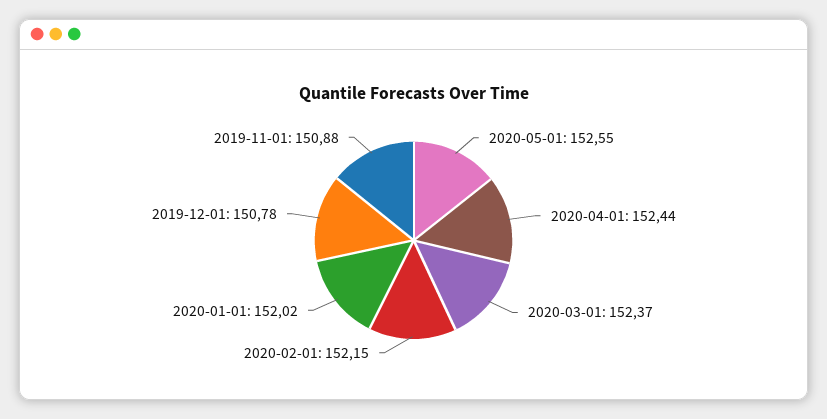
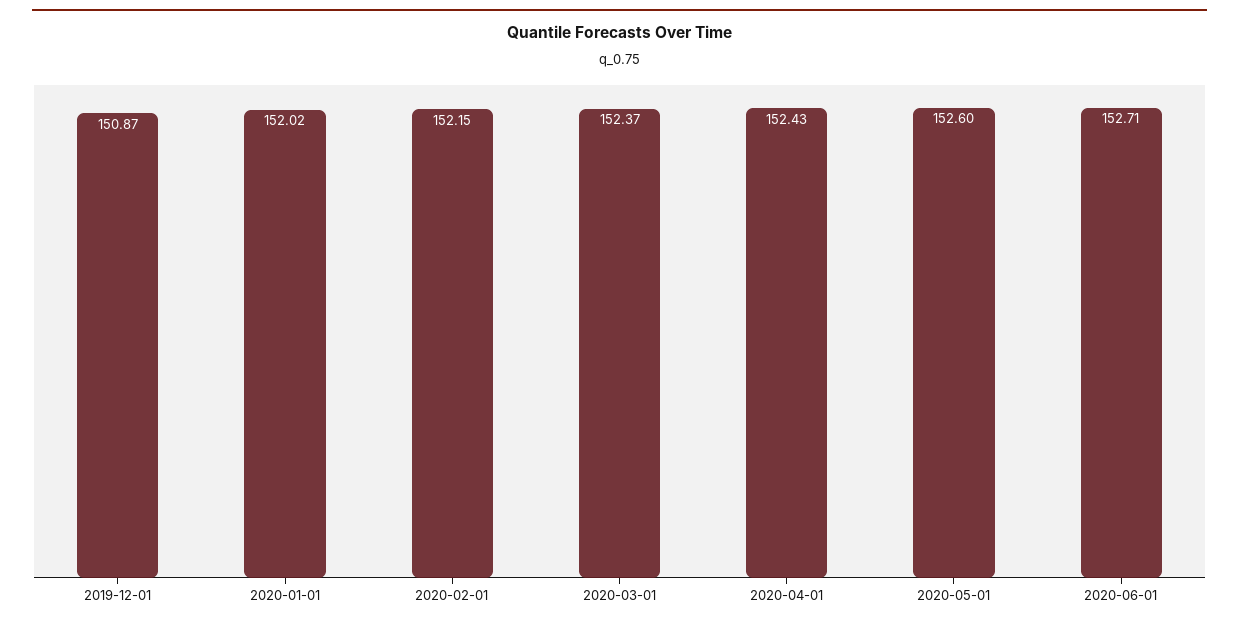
2020-05-01: 152.55 -> 152.6
2020-04-01: 152.44 -> 152.43
2019-12-01: 150.78 -> 150.87
2019-11-01: 150.88 -> none
2020-06-01: none -> 152.71

